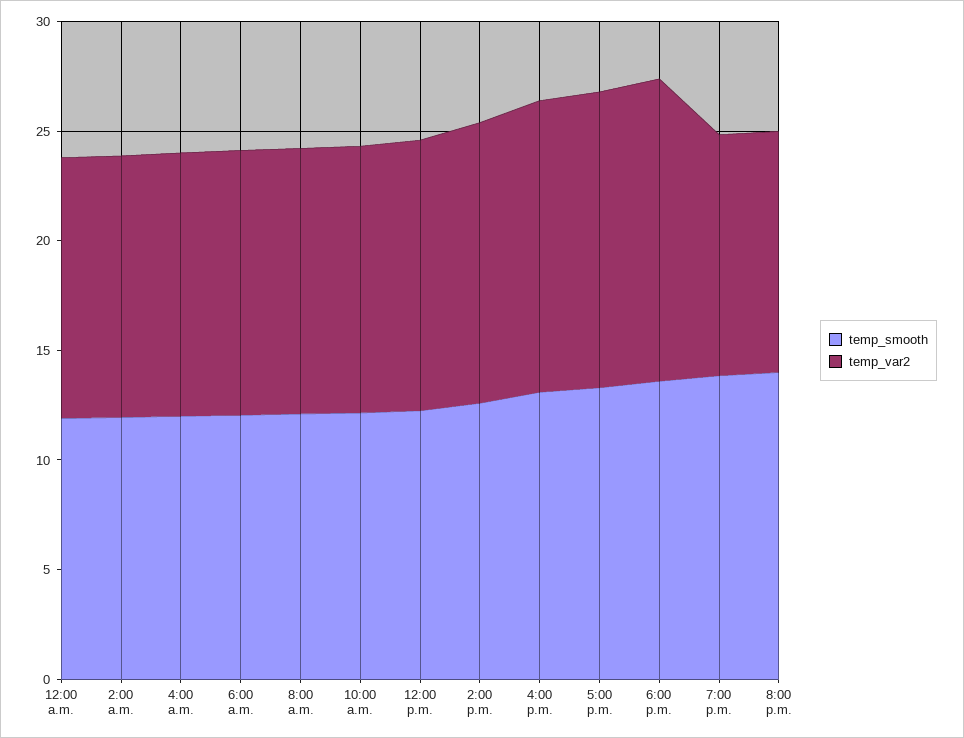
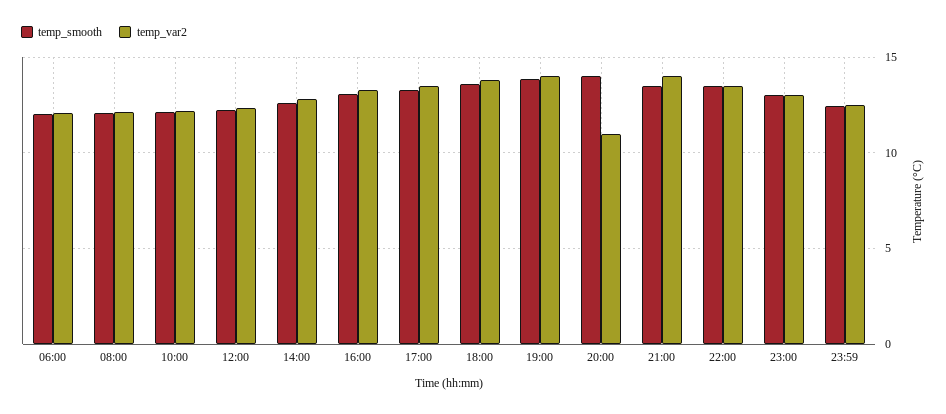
temp_smooth, 12:00 a.m.: 12 -> none
temp_var2, 12:00 a.m.: 12 -> none
temp_smooth, 2:00 a.m.: 12 -> none
temp_var2, 2:00 a.m.: 12 -> none
temp_smooth, 4:00 a.m.: 12 -> none
temp_var2, 4:00 a.m.: 12 -> none
temp_var2, 7:00 p.m.: 11 -> 14
temp_smooth, 21:00: none -> 13.5
temp_var2, 21:00: none -> 14
temp_smooth, 22:00: none -> 13.5
temp_var2, 22:00: none -> 13.5
temp_smooth, 23:00: none -> 13
temp_var2, 23:00: none -> 13
temp_smooth, 23:59: none -> 12.5
temp_var2, 23:59: none -> 12.5

